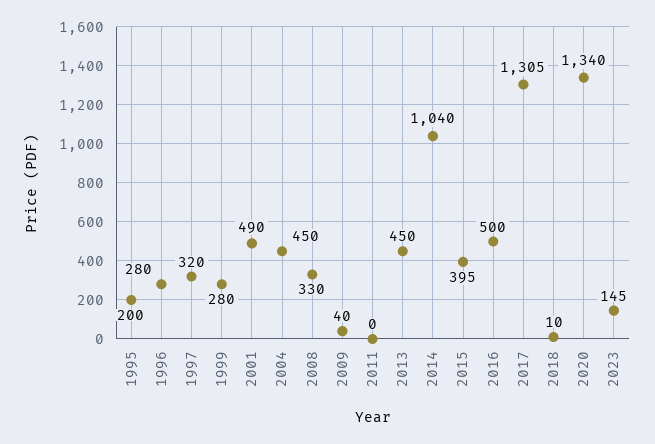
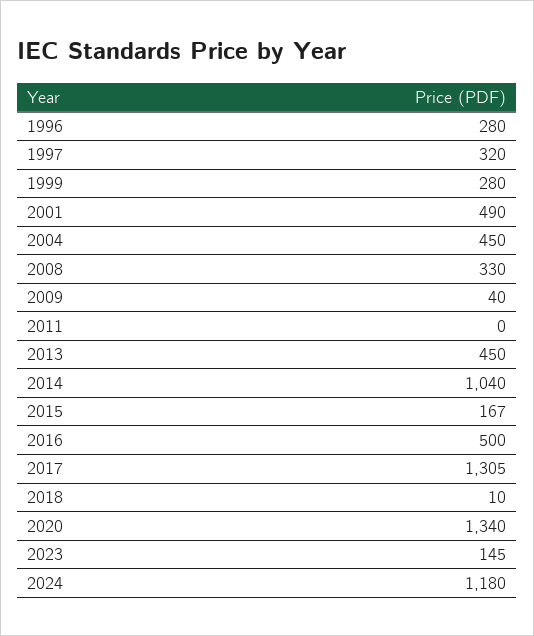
1995: 200 -> none
2015: 395 -> 167
2024: none -> 1180

